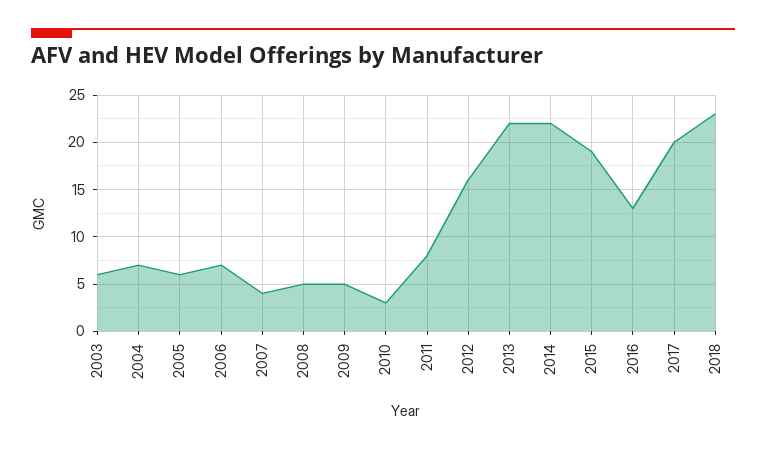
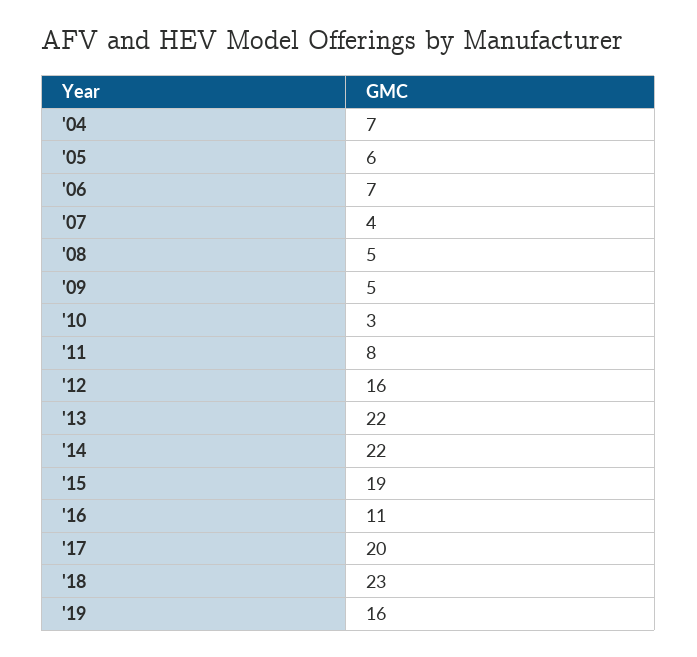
2003: 6 -> none
2016: 13 -> 11
'19: none -> 16

